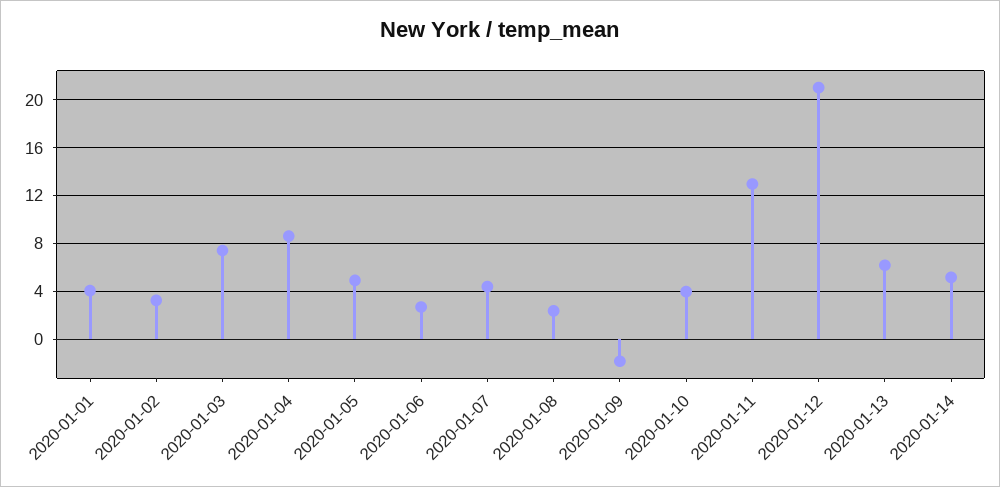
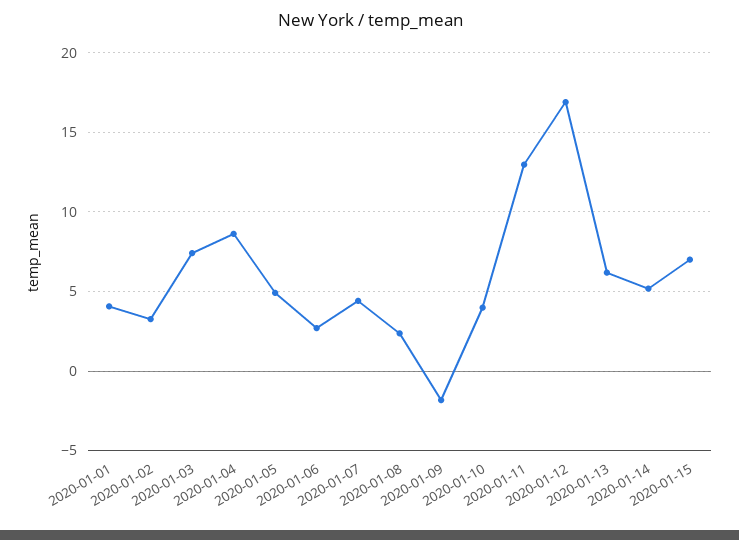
2020-01-12: 21 -> 17
2020-01-15: none -> 7

